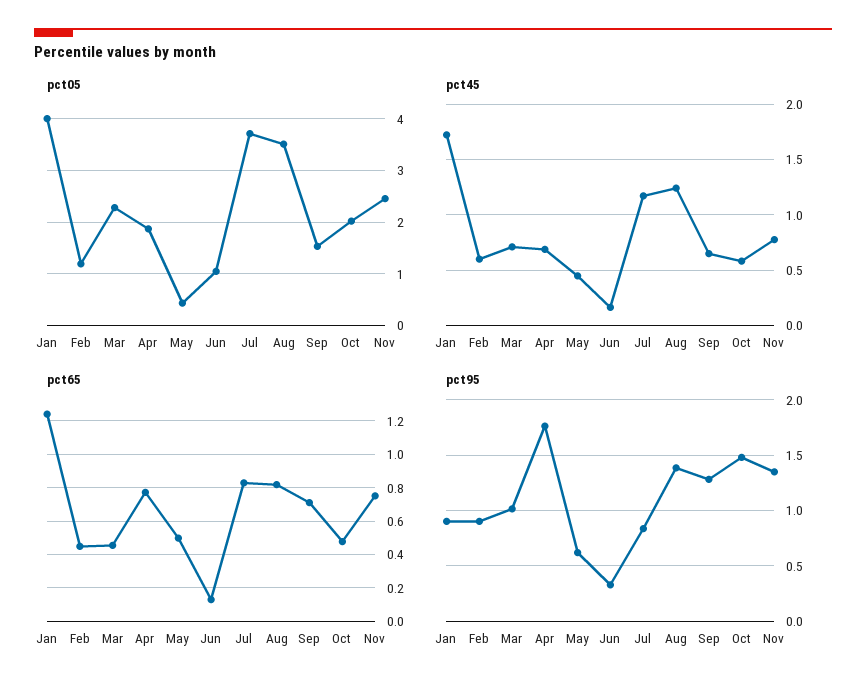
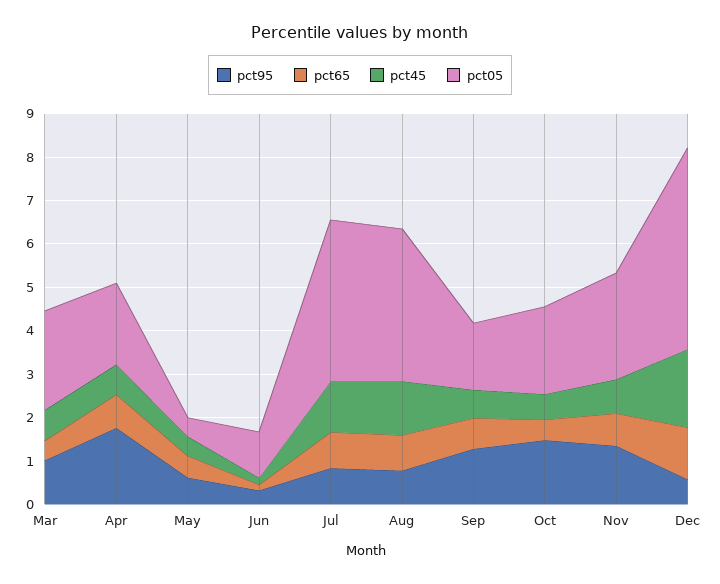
pct05, Jan: 4 -> none
pct05, Feb: 1.2 -> none
pct45, Jan: 1.7 -> none
pct45, Feb: 0.6 -> none
pct65, Jan: 1.25 -> none
pct65, Feb: 0.45 -> none
pct95, Jan: 0.9 -> none
pct95, Feb: 0.9 -> none
pct95, Aug: 1.4 -> 0.8
pct95, Dec: none -> 0.6
pct65, Dec: none -> 1.2
pct45, Dec: none -> 1.8
pct05, Dec: none -> 4.6

